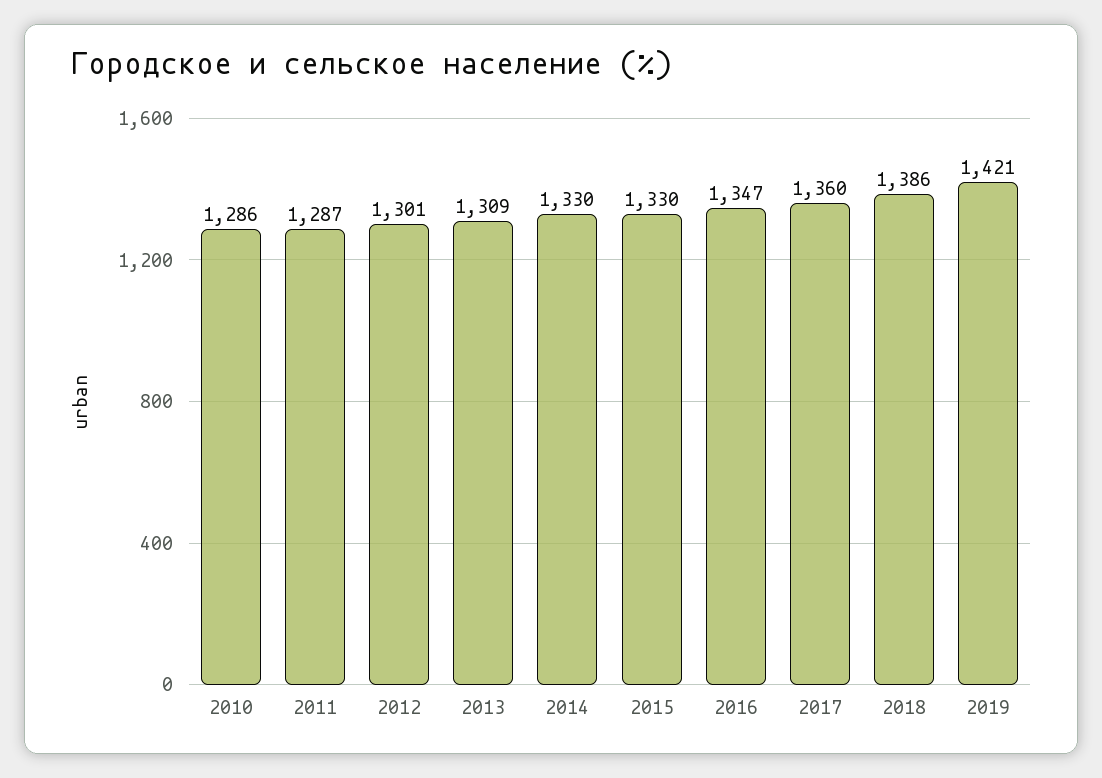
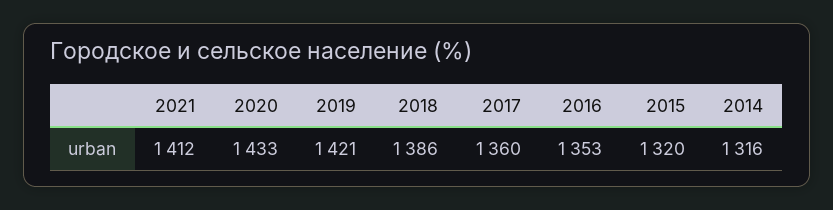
2010: 1286 -> none
2011: 1287 -> none
2012: 1301 -> none
2013: 1309 -> none
2014: 1330 -> 1316
2015: 1330 -> 1320
2016: 1347 -> 1353
2021: none -> 1412
2020: none -> 1433

